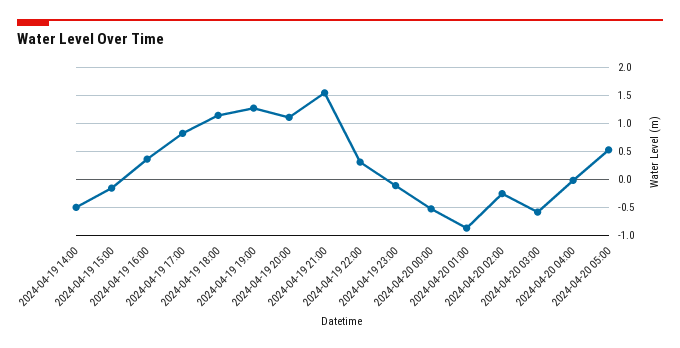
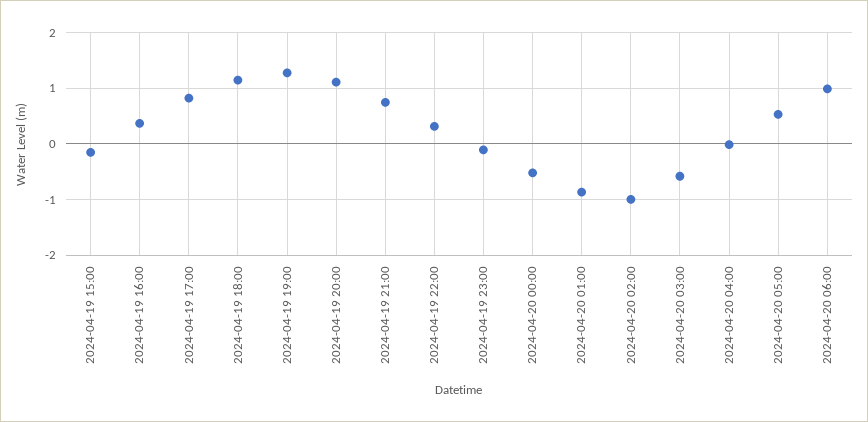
2024-04-19 14:00: -0.5 -> none
2024-04-19 21:00: 1.5 -> 0.8
2024-04-20 02:00: -0.25 -> -1
2024-04-20 06:00: none -> 1

